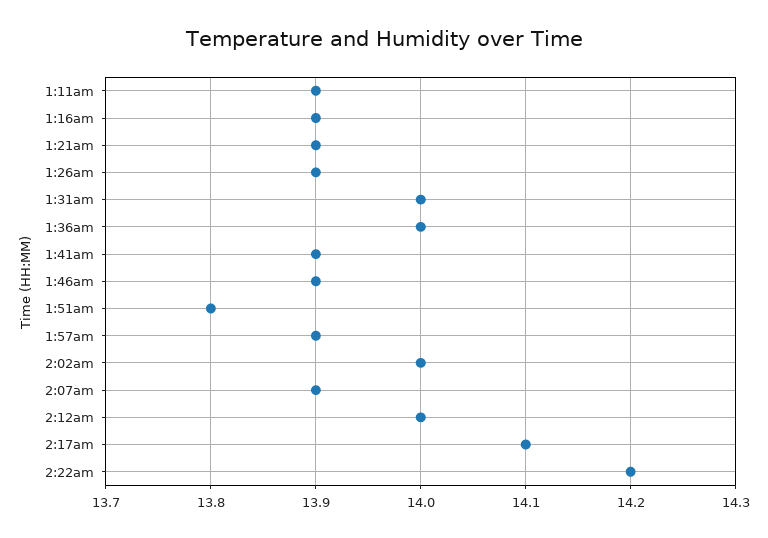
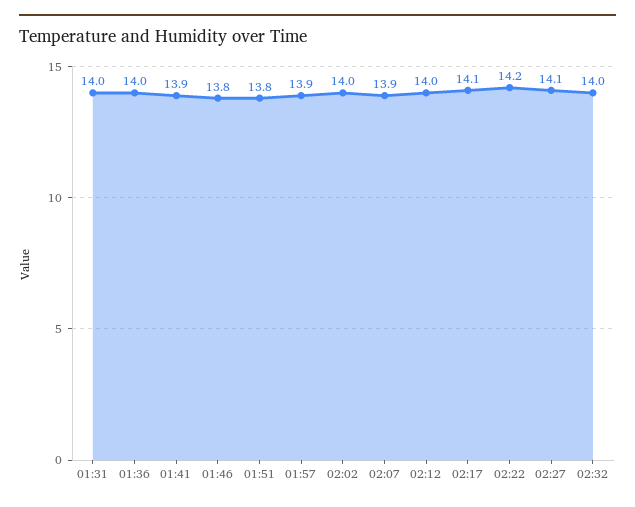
1:11am: 13.9 -> none
1:16am: 13.9 -> none
1:21am: 13.9 -> none
1:26am: 13.9 -> none
1:46am: 13.9 -> 13.8
02:27: none -> 14.1
02:32: none -> 14

